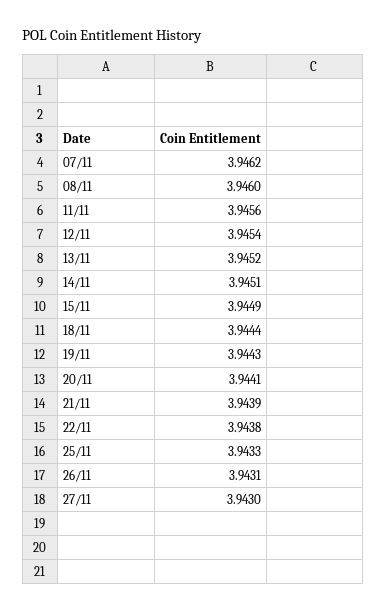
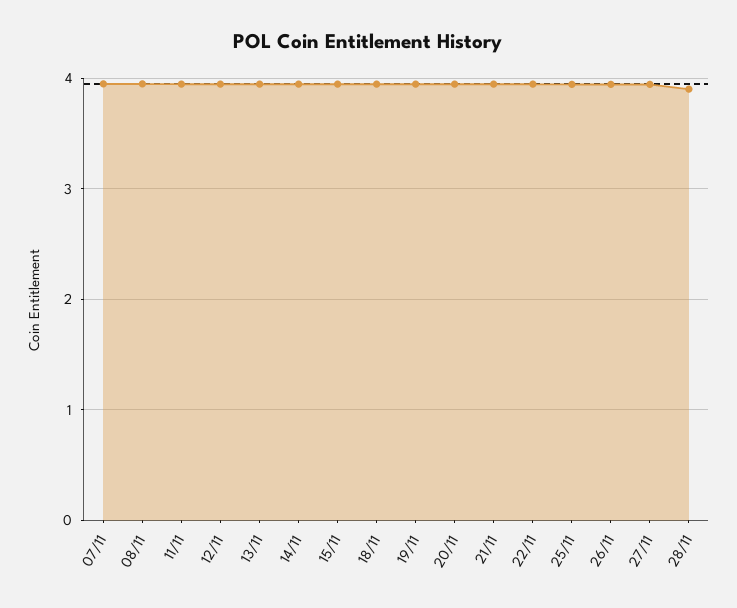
28/11: none -> 3.9

